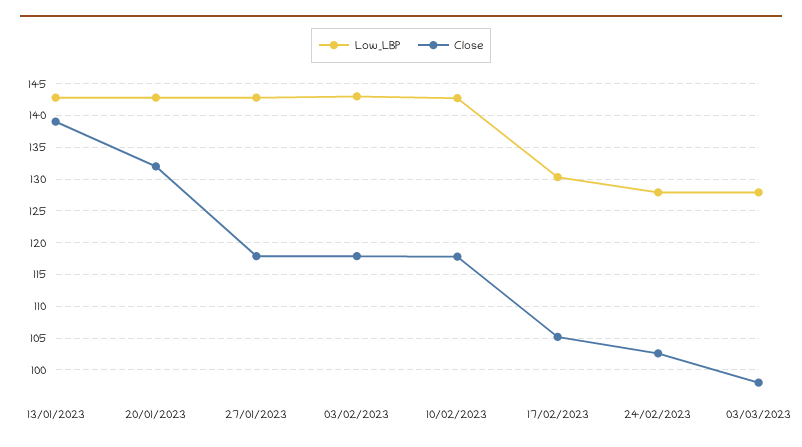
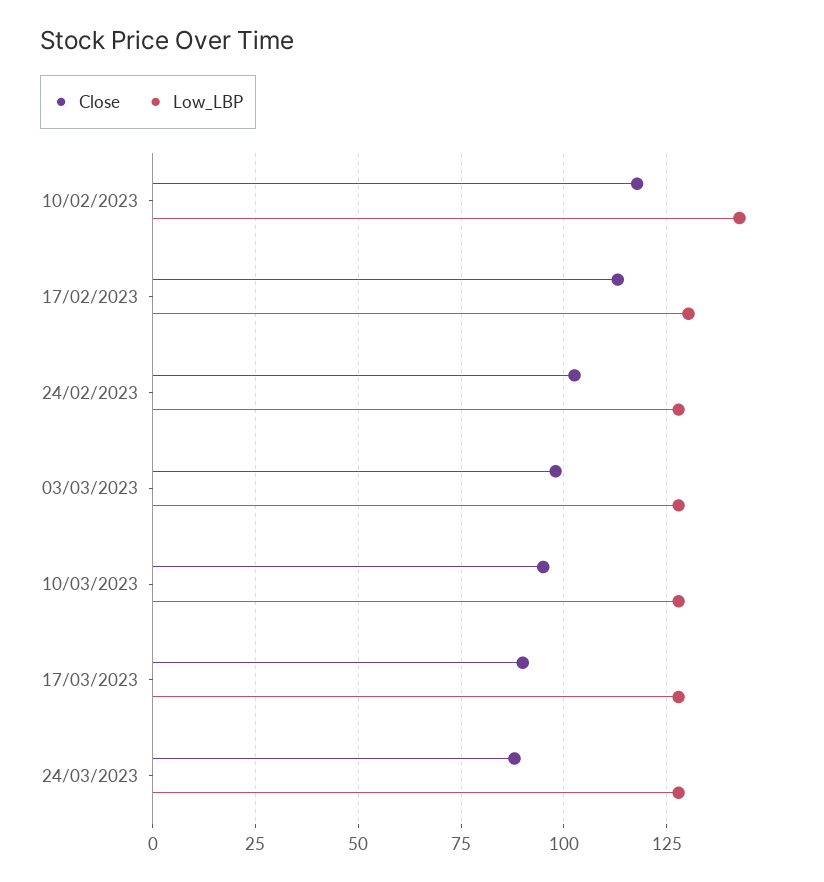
Low_LBP, 13/01/2023: 143 -> none
Close, 13/01/2023: 139 -> none
Low_LBP, 20/01/2023: 143 -> none
Close, 20/01/2023: 132 -> none
Low_LBP, 27/01/2023: 143 -> none
Close, 27/01/2023: 118 -> none
Low_LBP, 03/02/2023: 143 -> none
Close, 03/02/2023: 118 -> none
Close, 17/02/2023: 105 -> 112.5
Close, 10/03/2023: none -> 95
Low_LBP, 10/03/2023: none -> 127.5
Close, 17/03/2023: none -> 90
Low_LBP, 17/03/2023: none -> 127.5
Close, 24/03/2023: none -> 87.5
Low_LBP, 24/03/2023: none -> 127.5

